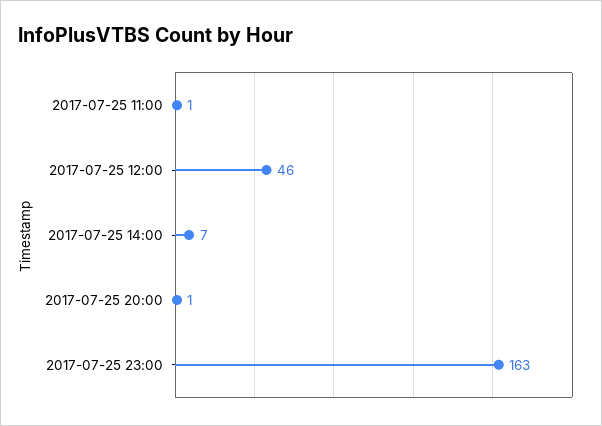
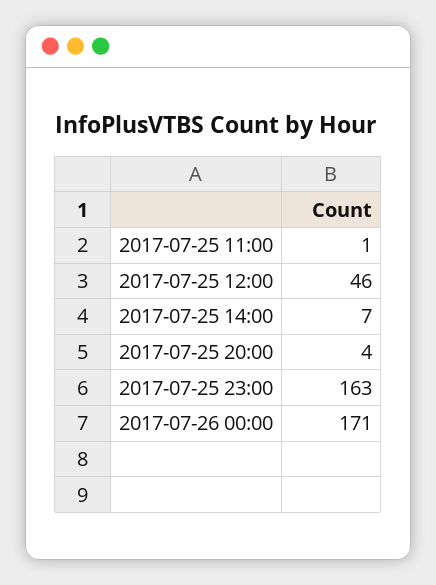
2017-07-25 20:00: 1 -> 4
2017-07-26 00:00: none -> 171

